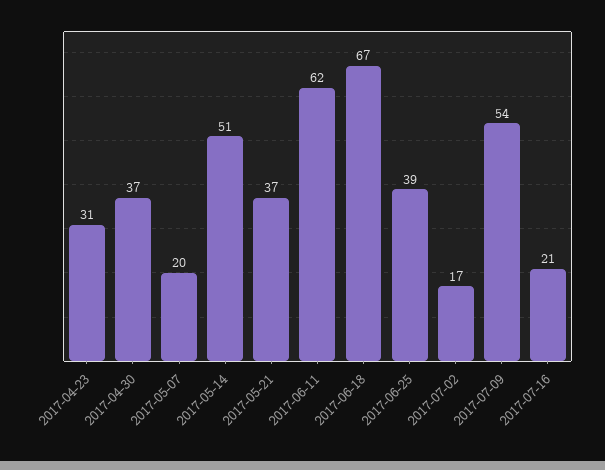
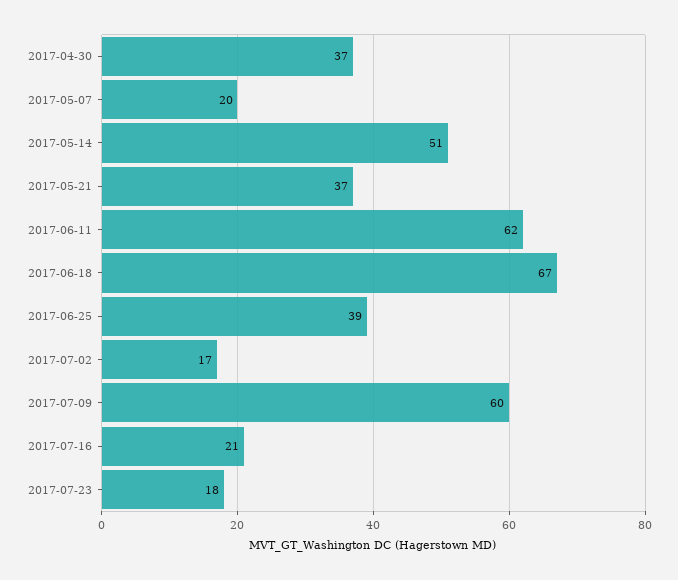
2017-04-23: 31 -> none
2017-07-09: 54 -> 60
2017-07-23: none -> 18

